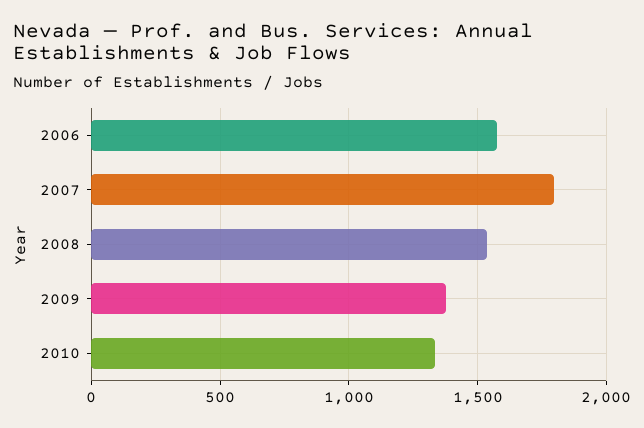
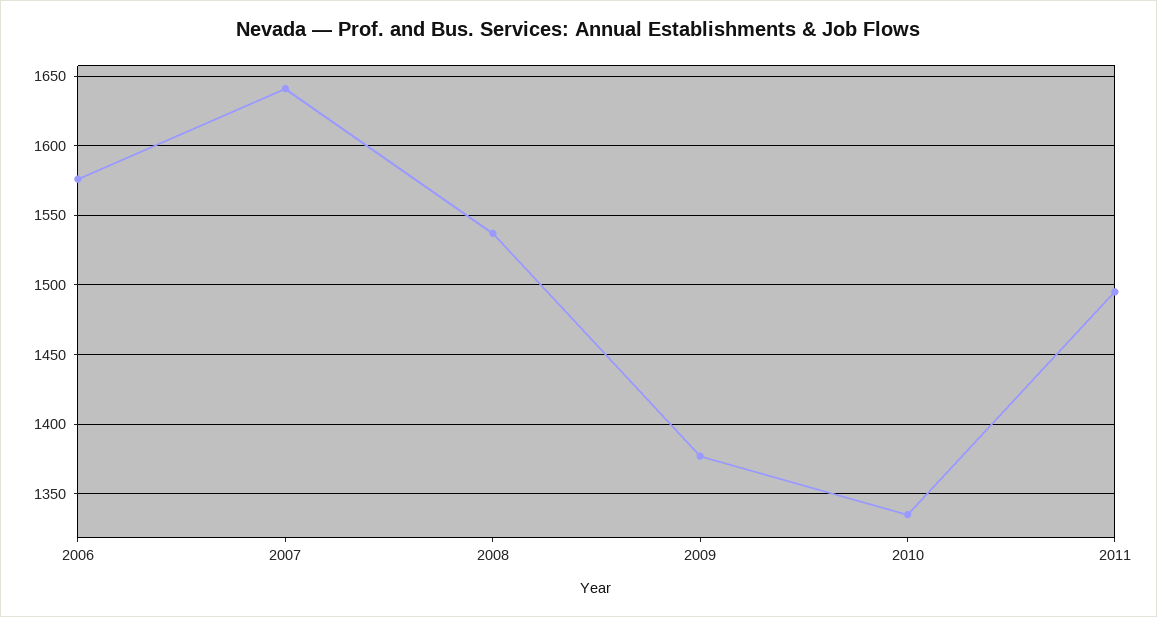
2007: 1800 -> 1640
2011: none -> 1495

